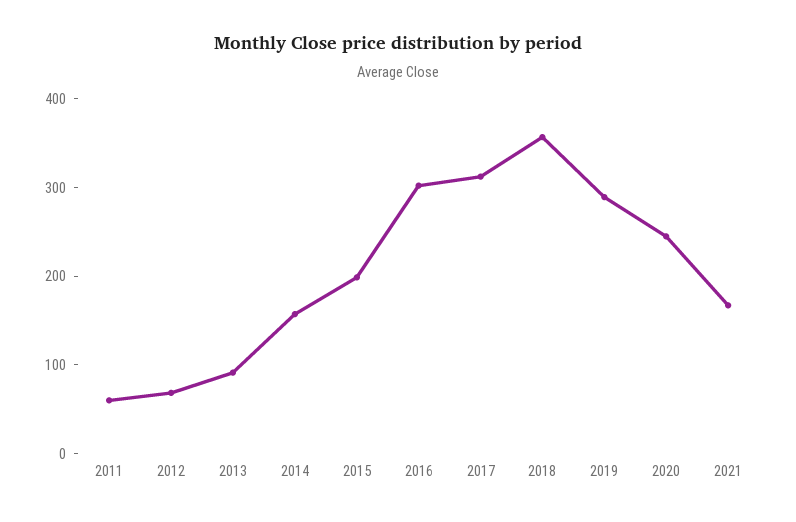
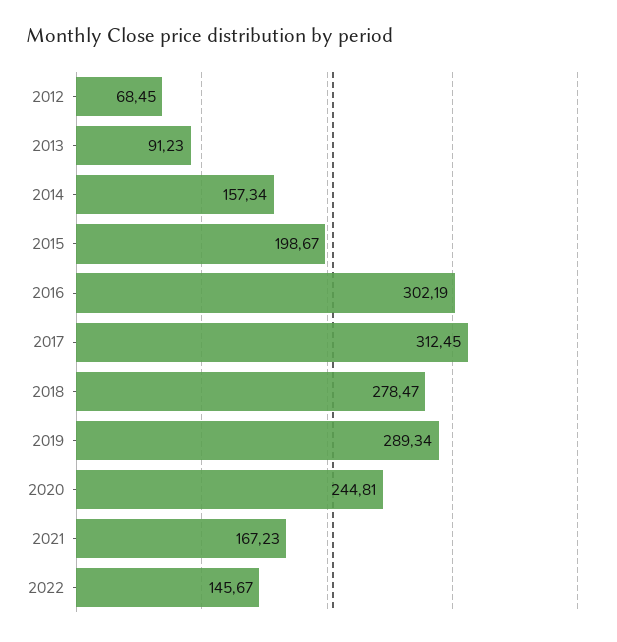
2011: 60 -> none
2018: 360 -> 278.47
2022: none -> 145.67

